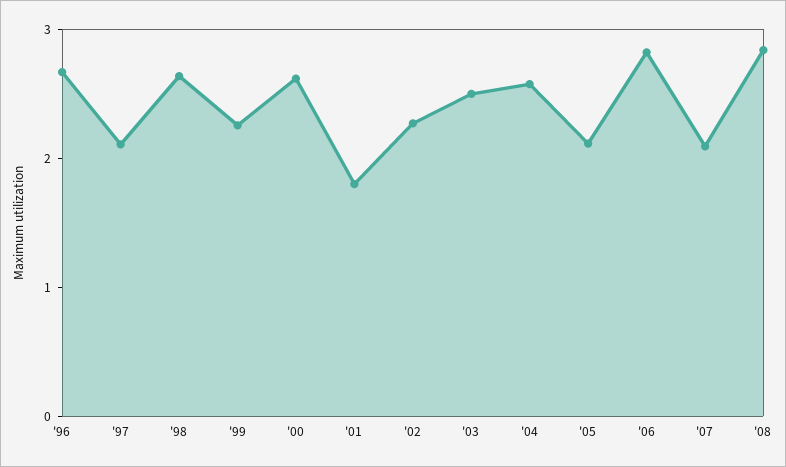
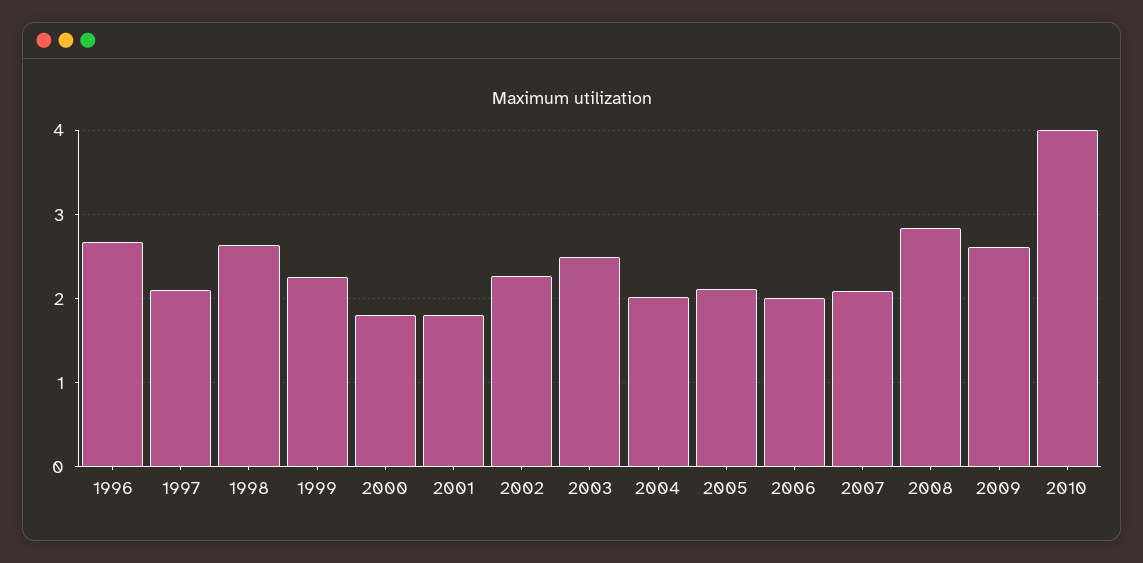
'00: 2.6 -> 1.8
'04: 2.6 -> 2
'06: 2.8 -> 2
2009: none -> 2.6
2010: none -> 4

